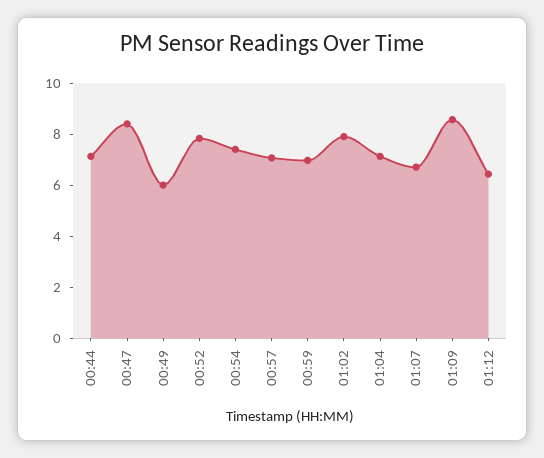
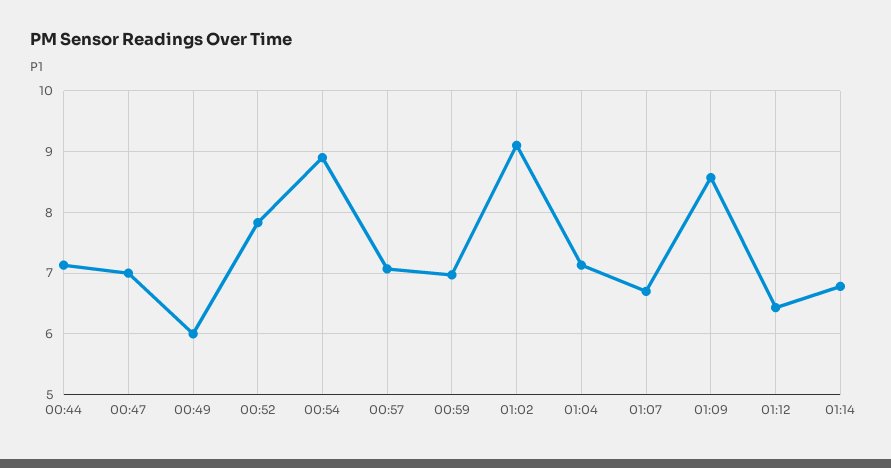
00:47: 8.5 -> 7
00:54: 7.5 -> 8.9
01:02: 8 -> 9.1
01:14: none -> 6.8

